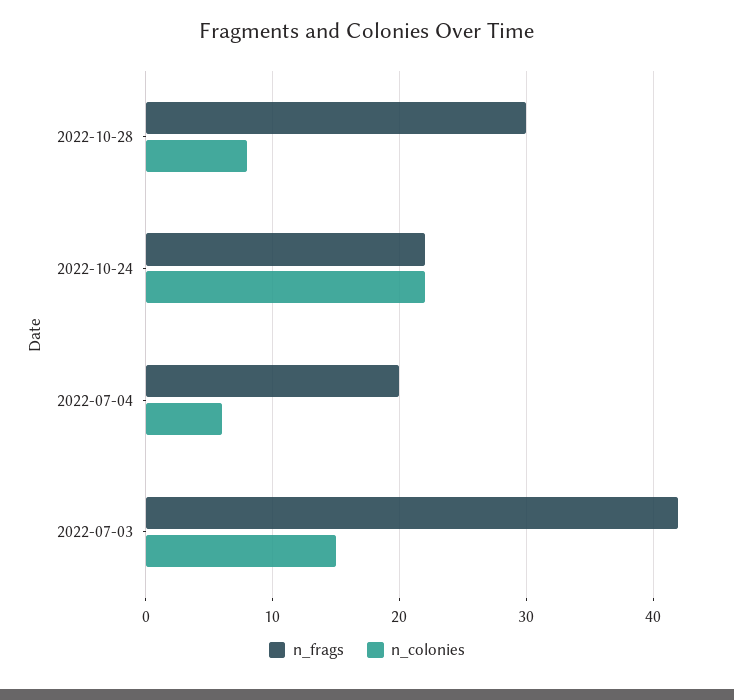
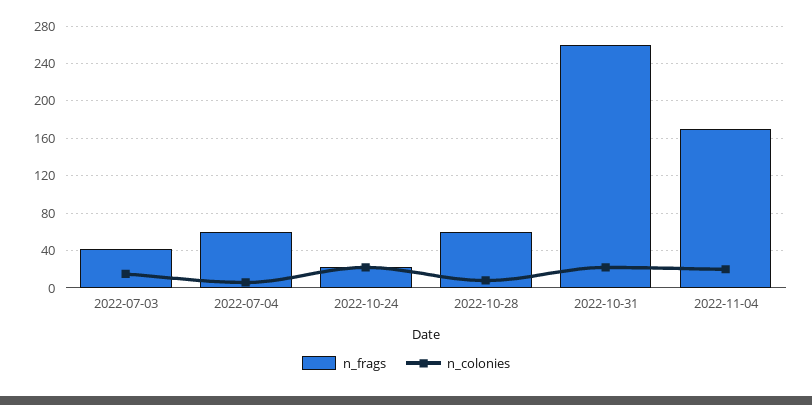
n_frags, 2022-10-28: 30 -> 60
n_frags, 2022-07-04: 20 -> 60
n_frags, 2022-10-31: none -> 260
n_colonies, 2022-10-31: none -> 20
n_frags, 2022-11-04: none -> 170
n_colonies, 2022-11-04: none -> 20

